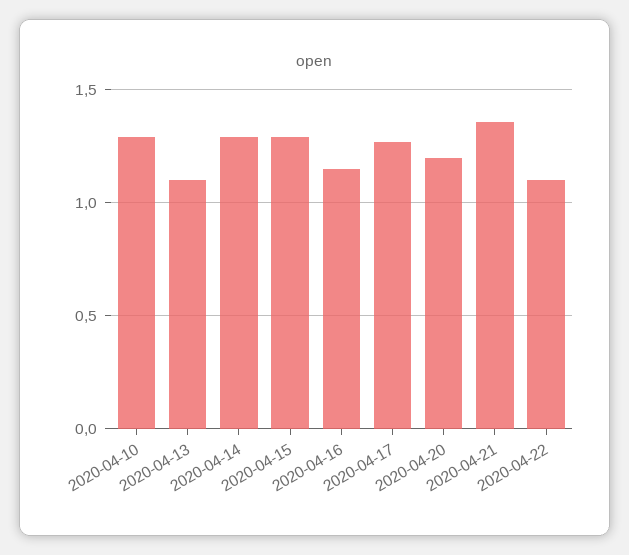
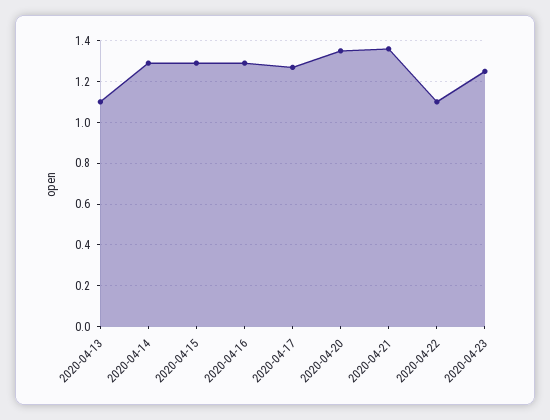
2020-04-10: 1.3 -> none
2020-04-16: 1.15 -> 1.3
2020-04-20: 1.2 -> 1.35
2020-04-23: none -> 1.25

